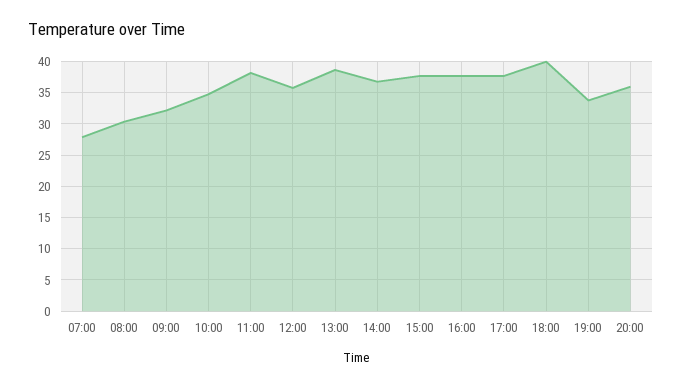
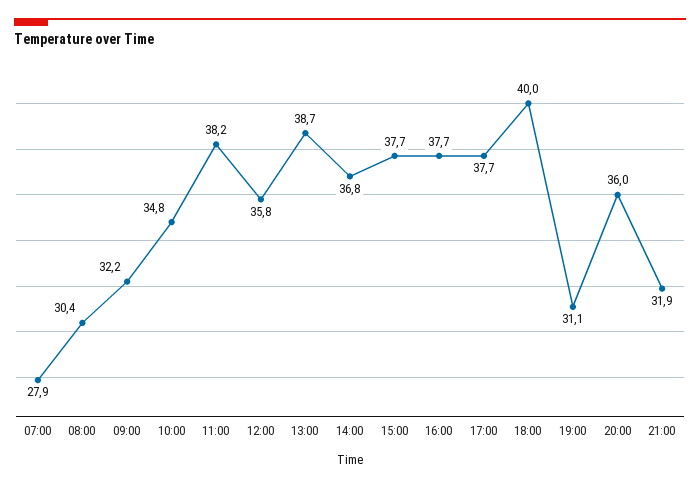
19:00: 34 -> 31.1
21:00: none -> 31.9

